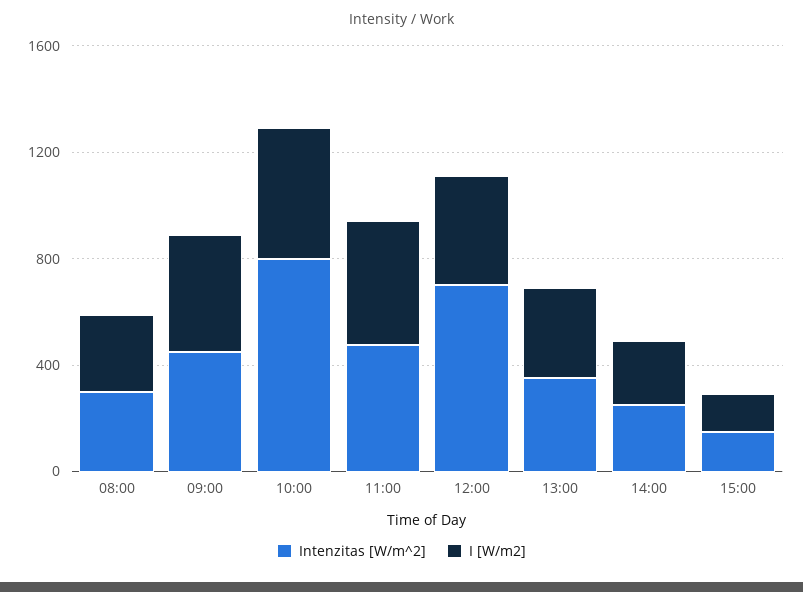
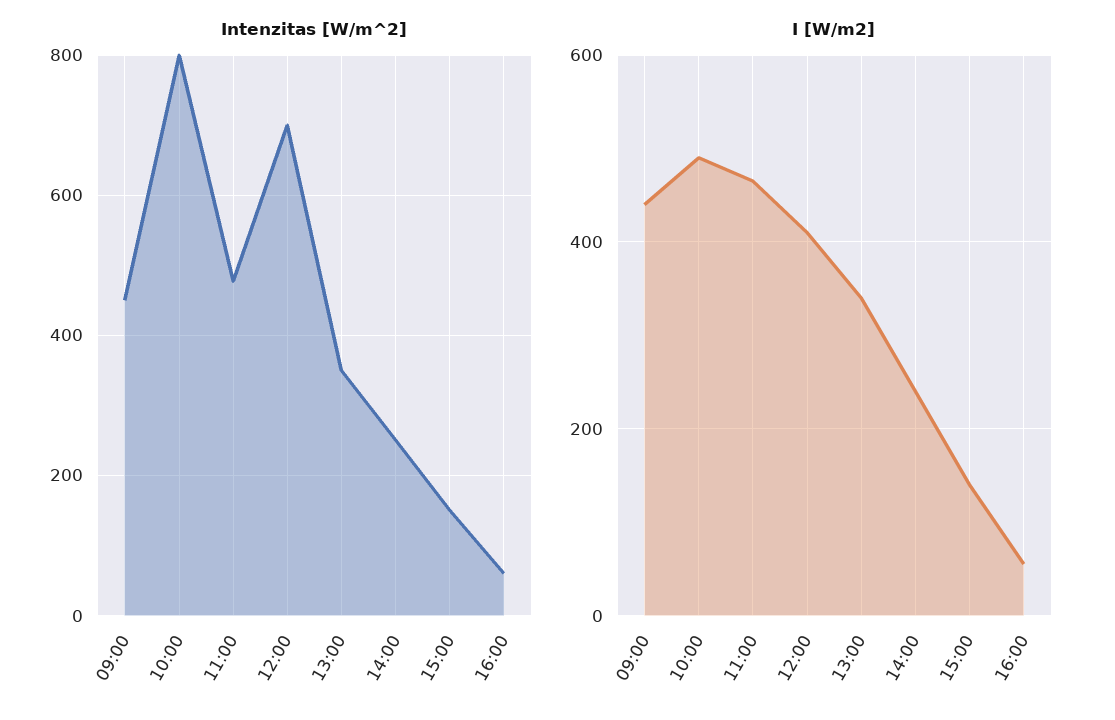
Intenzitas [W/m^2], 08:00: 300 -> none
I [W/m2], 08:00: 300 -> none
Intenzitas [W/m^2], 16:00: none -> 60
I [W/m2], 16:00: none -> 60

